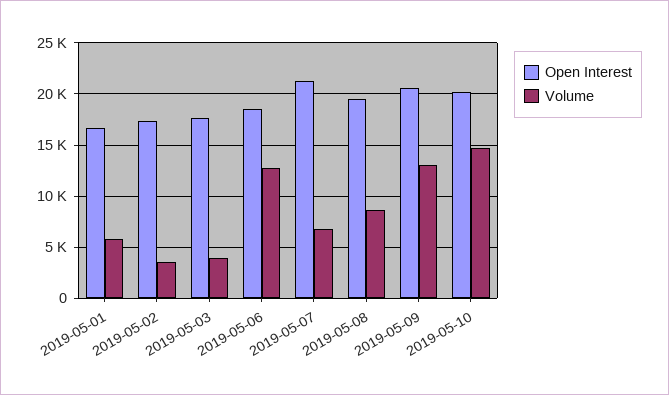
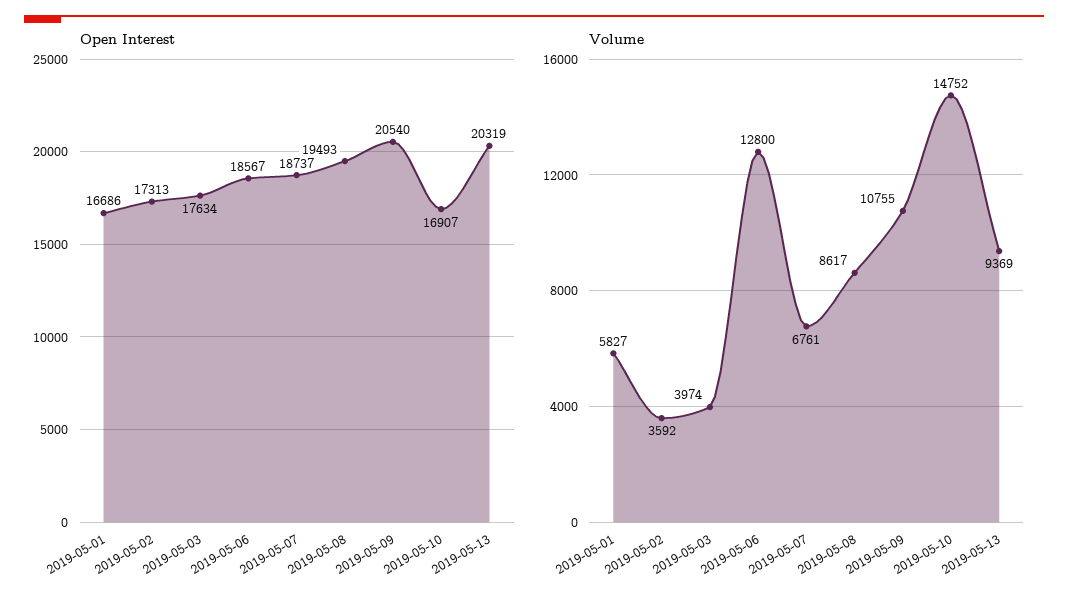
Open Interest, 2019-05-07: 21000 -> 18737
Volume, 2019-05-09: 13000 -> 10755
Open Interest, 2019-05-10: 20000 -> 16907
Open Interest, 2019-05-13: none -> 20319
Volume, 2019-05-13: none -> 9369

